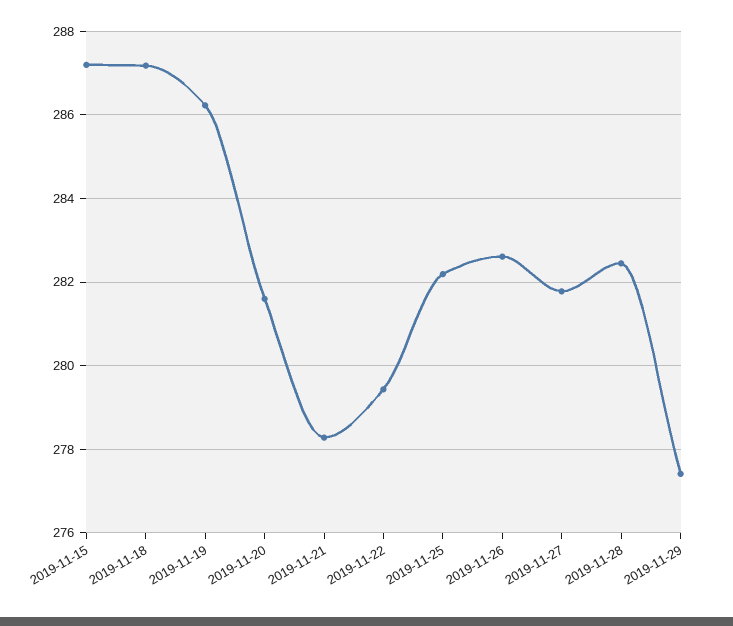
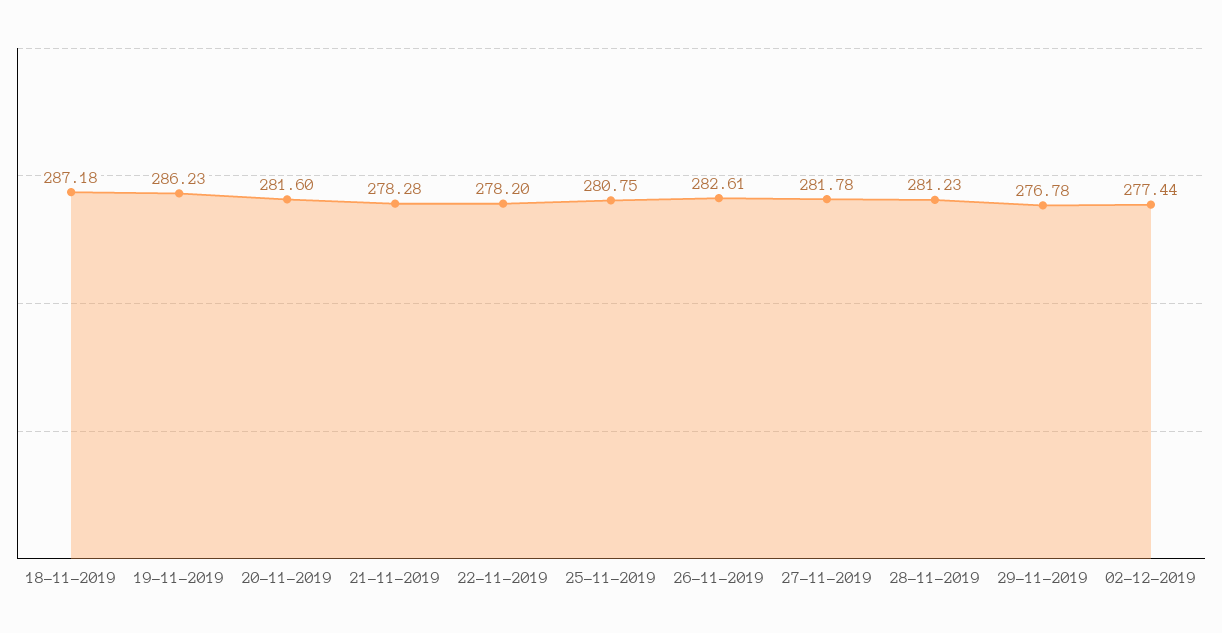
2019-11-15: 287.2 -> none
2019-11-22: 279.4 -> 278.2
2019-11-25: 282.2 -> 280.75
2019-11-28: 282.4 -> 281.23
2019-11-29: 277.4 -> 276.78
02-12-2019: none -> 277.44

